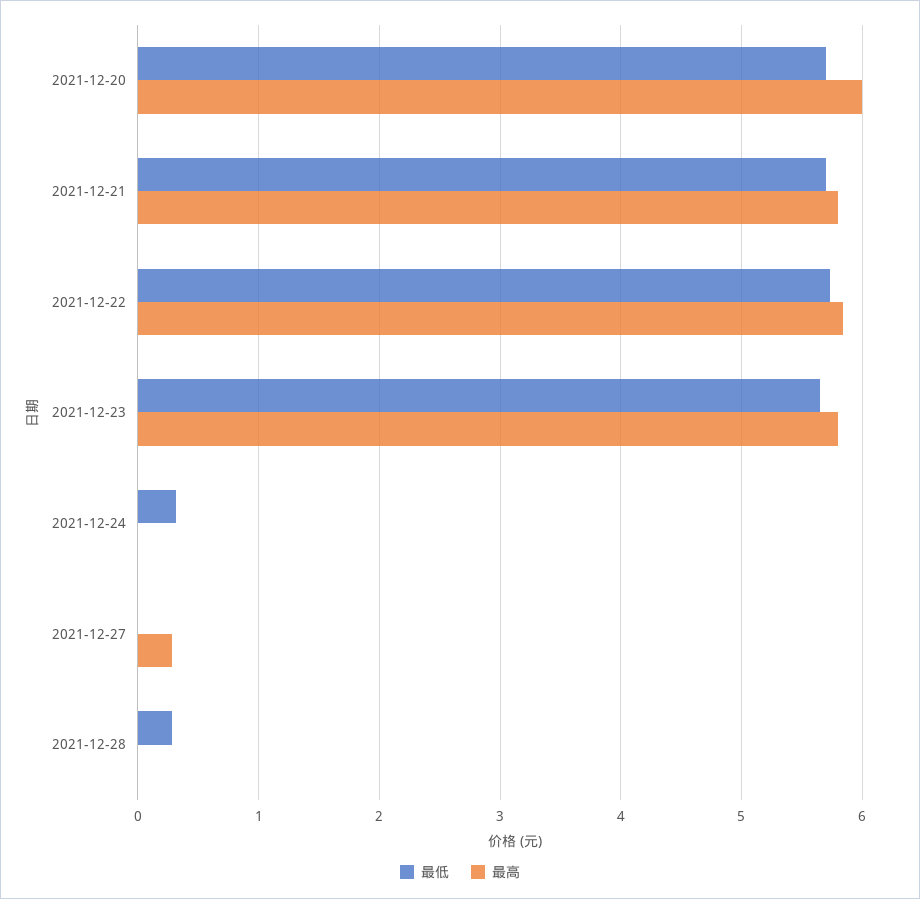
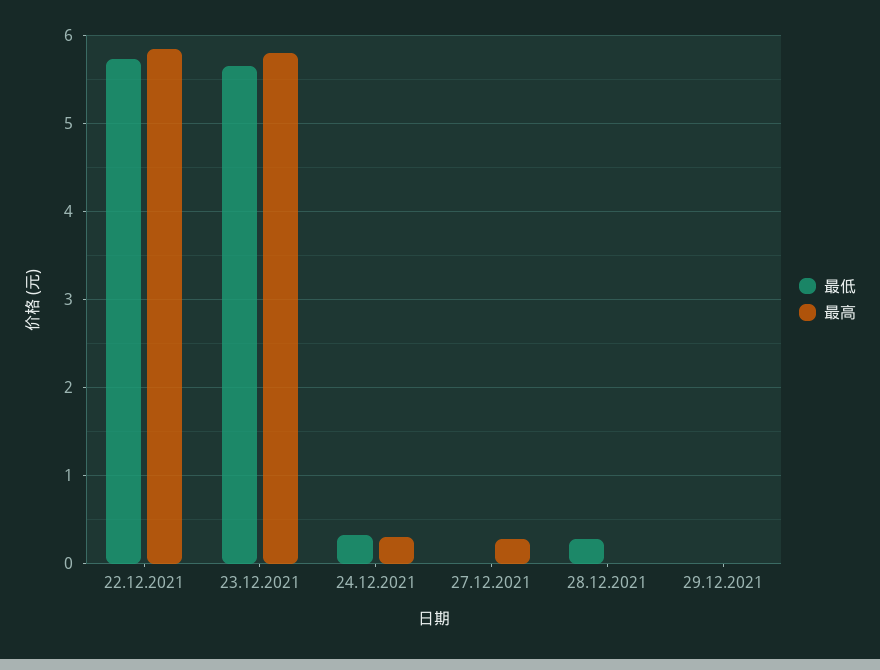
最低, 2021-12-20: 5.7 -> none
最高, 2021-12-20: 6 -> none
最低, 2021-12-21: 5.7 -> none
最高, 2021-12-21: 5.8 -> none
最高, 2021-12-24: 0 -> 0.3
最低, 29.12.2021: none -> 0
最高, 29.12.2021: none -> 0

